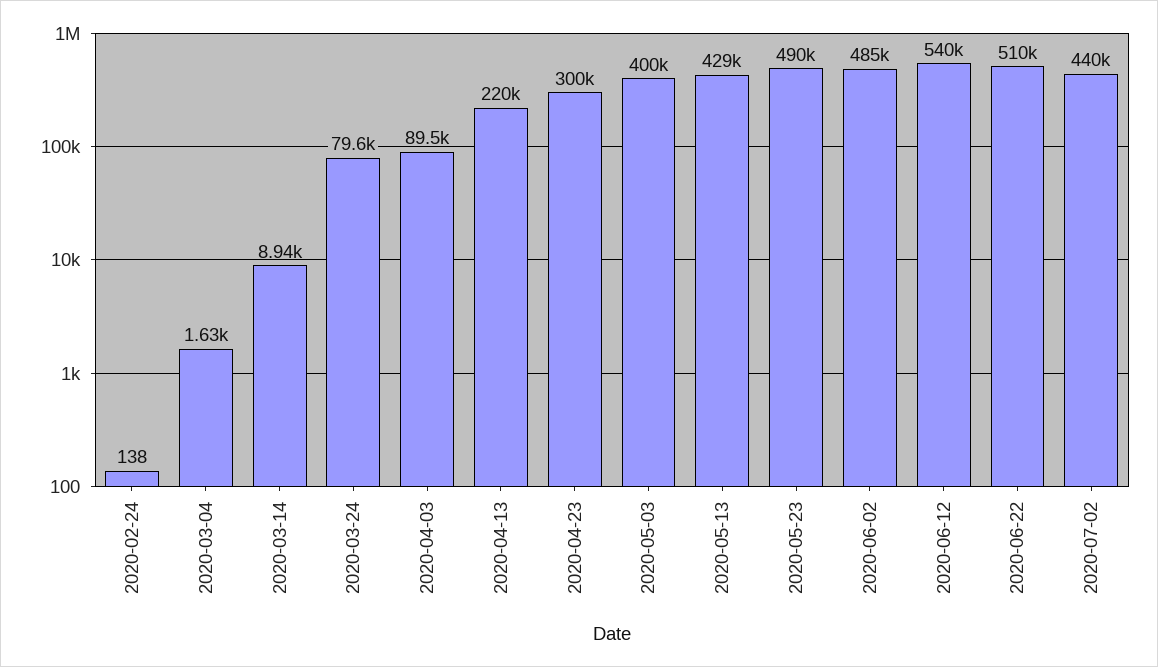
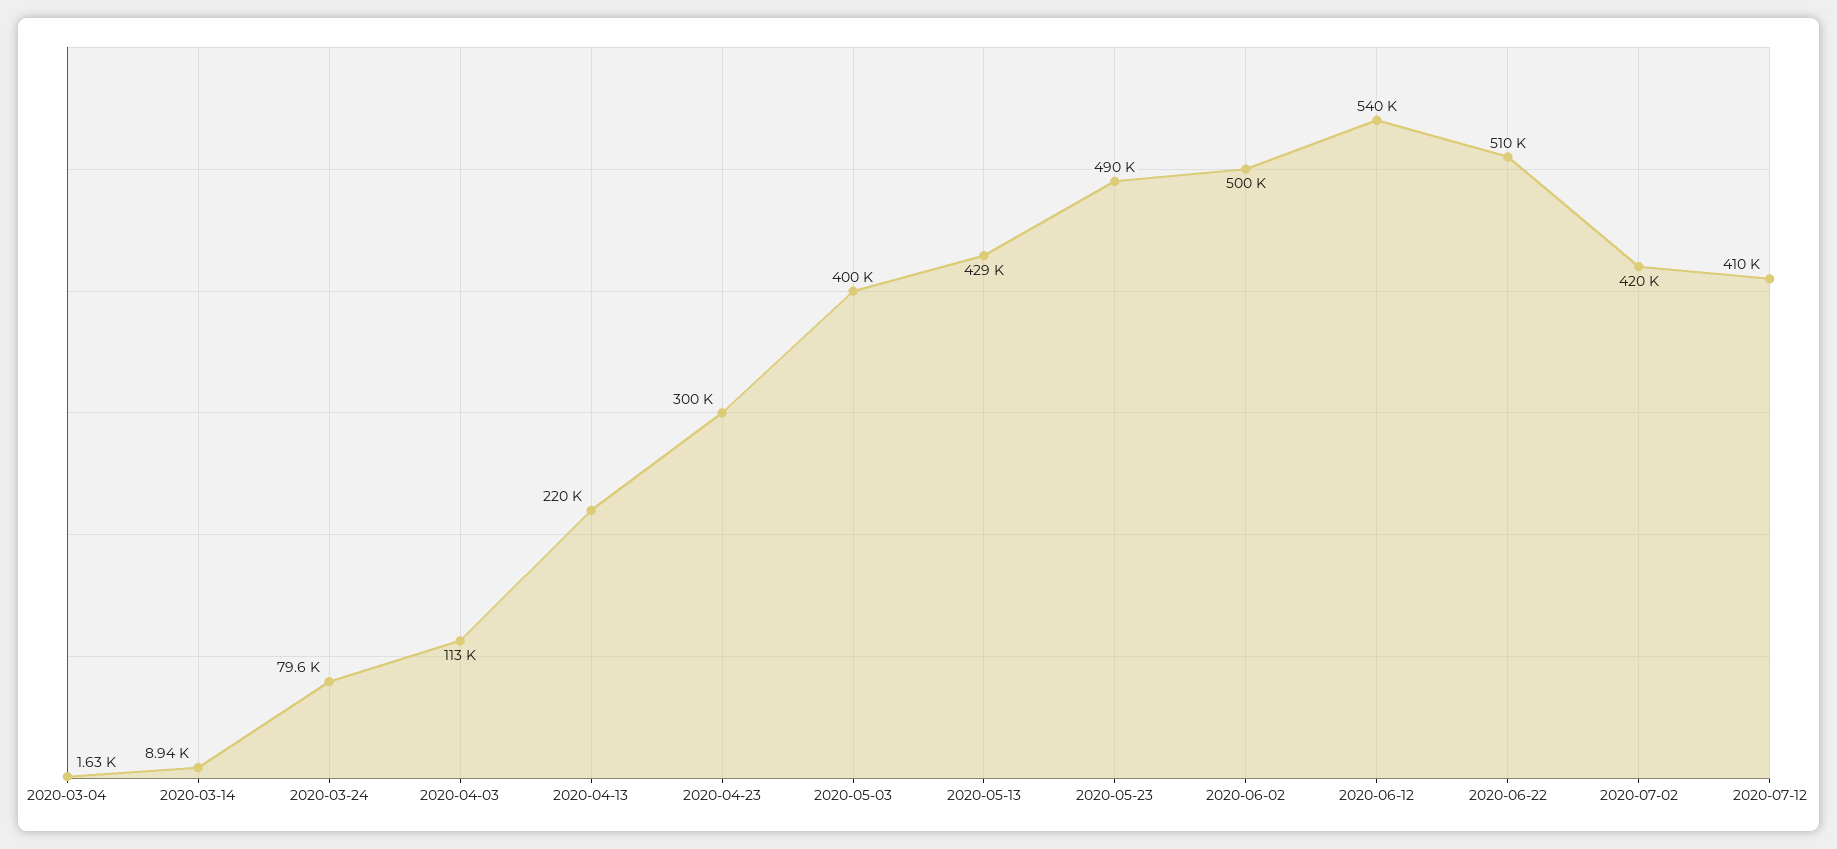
2020-02-24: 138 -> none
2020-04-03: 89500 -> 113000
2020-06-02: 485000 -> 500000
2020-07-02: 440000 -> 420000
2020-07-12: none -> 410000

